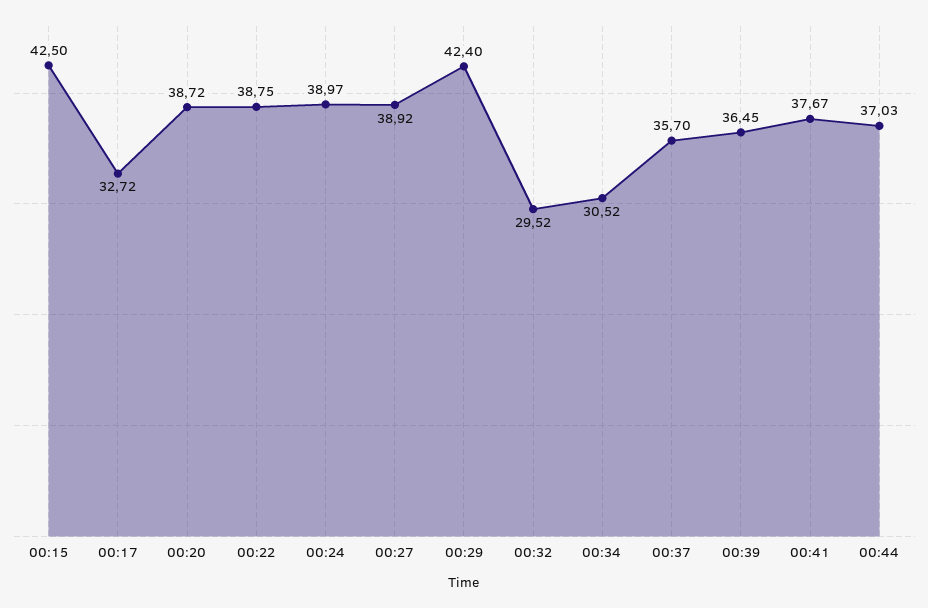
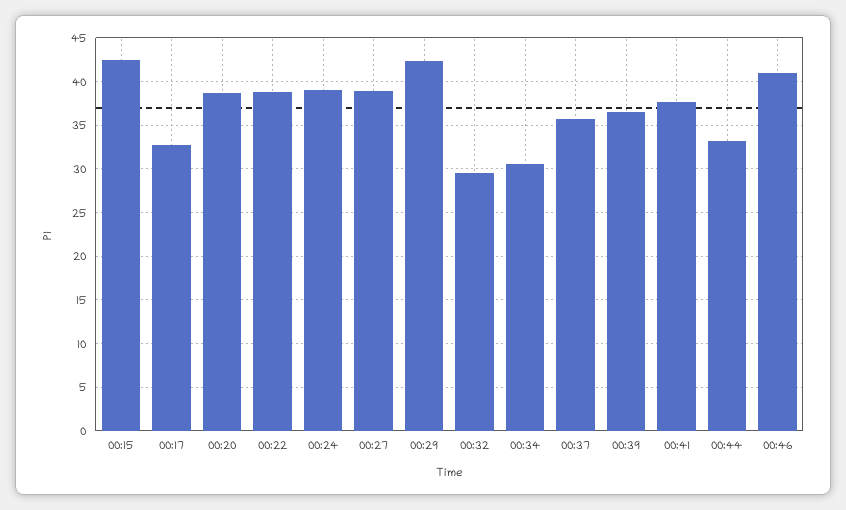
00:44: 37.03 -> 33
00:46: none -> 41

